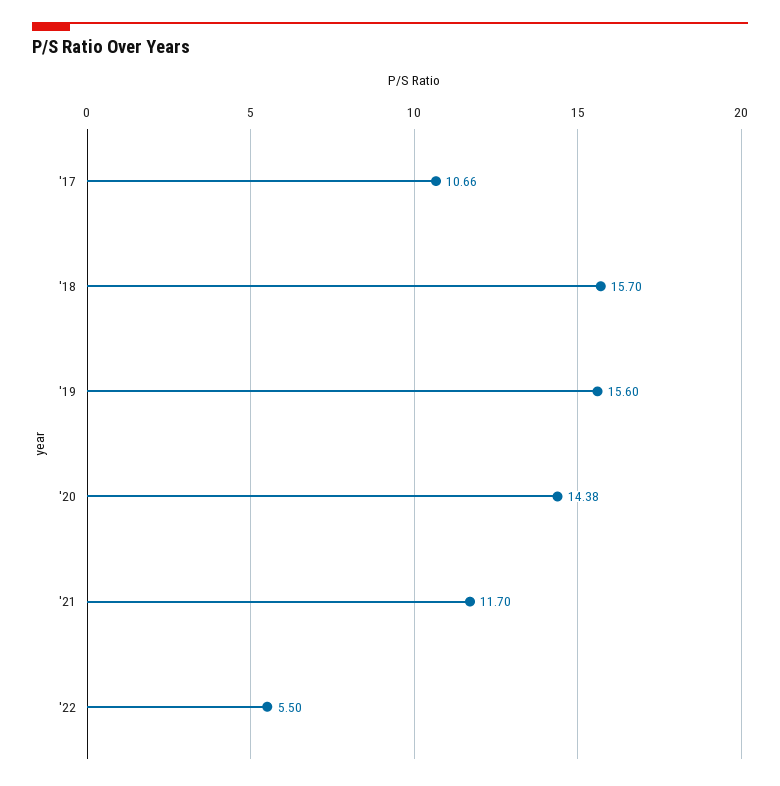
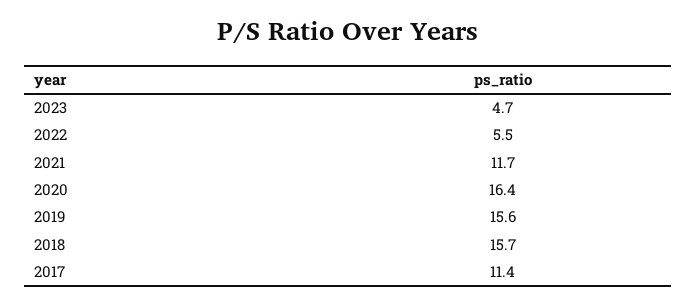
'17: 10.66 -> 11.4
'20: 14.38 -> 16.4
2023: none -> 4.7

